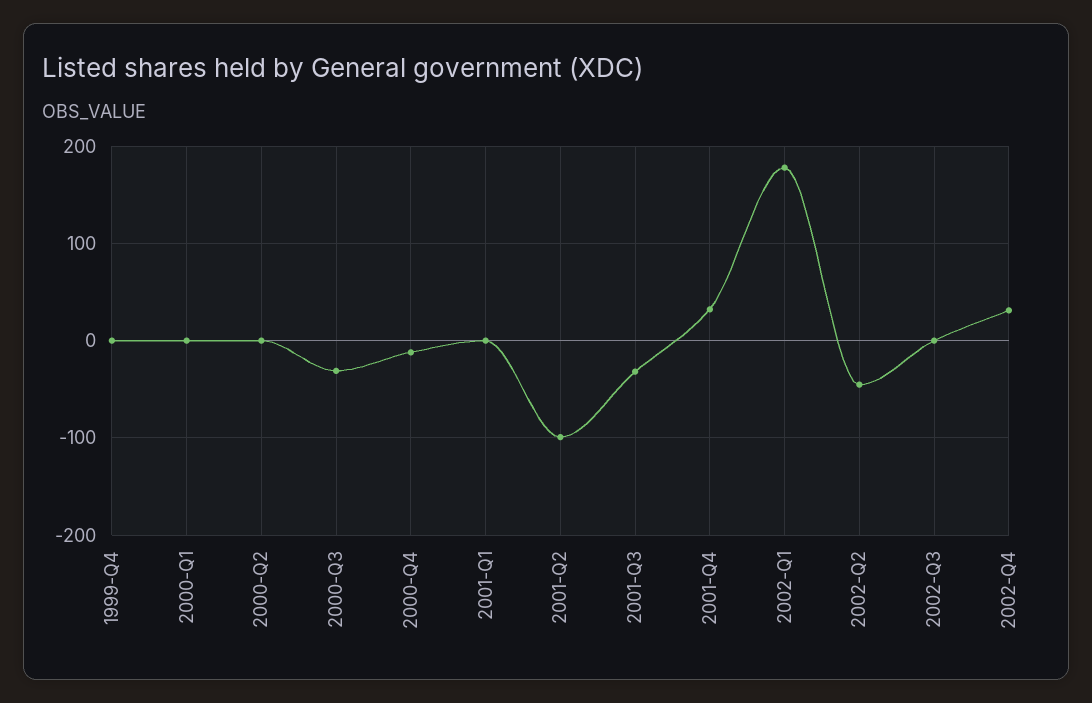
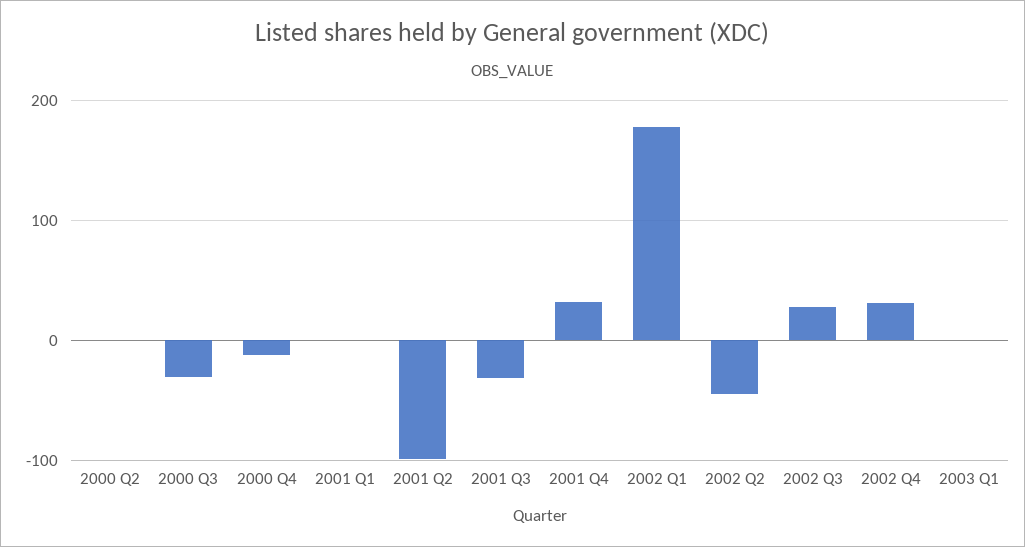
1999-Q4: 0 -> none
2000-Q1: 0 -> none
2002-Q3: 0 -> 30
2003 Q1: none -> 0

